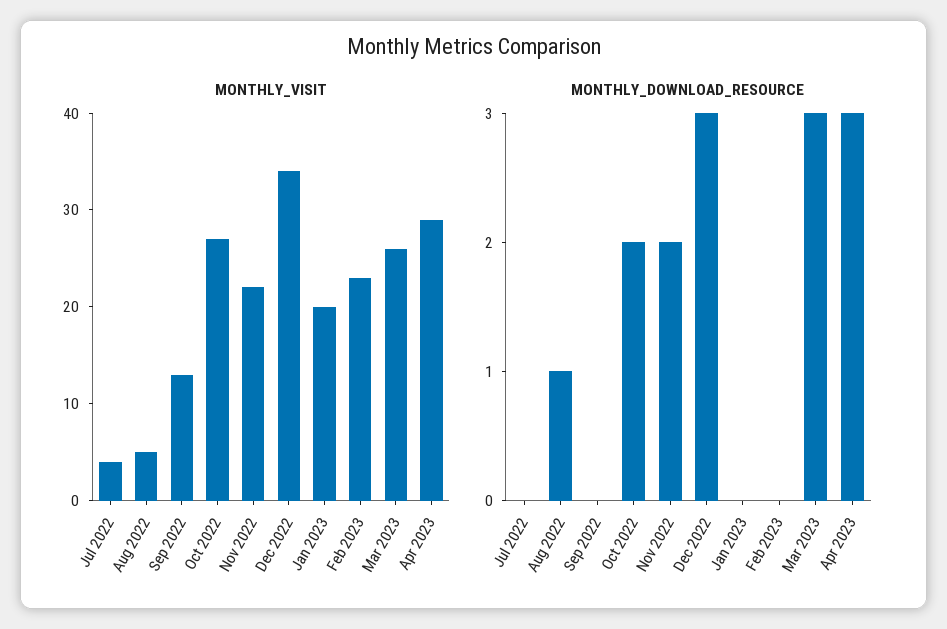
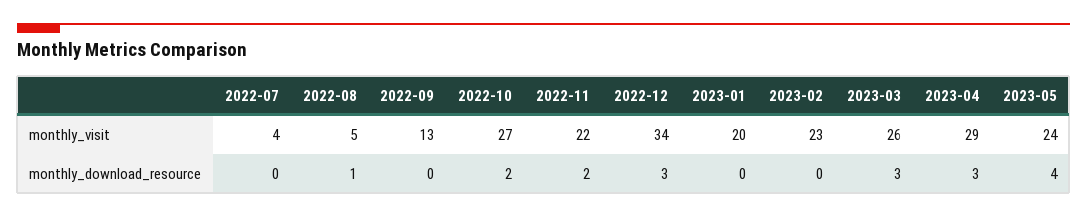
MONTHLY_VISIT, 2023-05: none -> 24
MONTHLY_DOWNLOAD_RESOURCE, 2023-05: none -> 4

